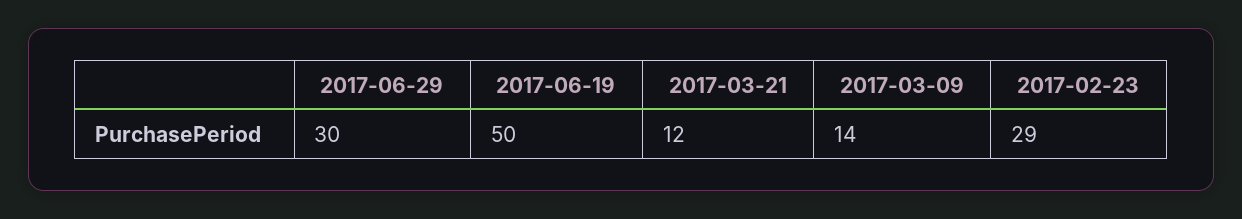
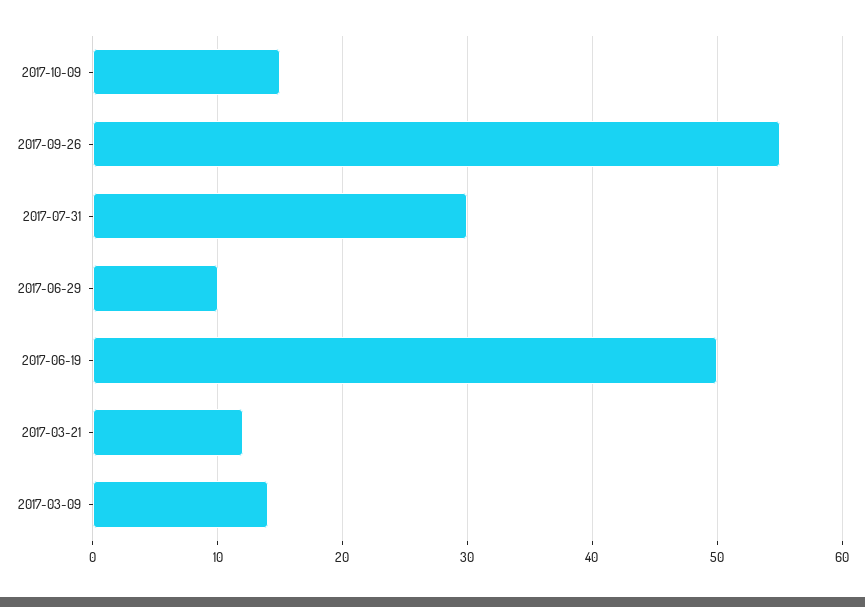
2017-06-29: 30 -> 10
2017-02-23: 29 -> none
2017-10-09: none -> 15
2017-09-26: none -> 55
2017-07-31: none -> 30

